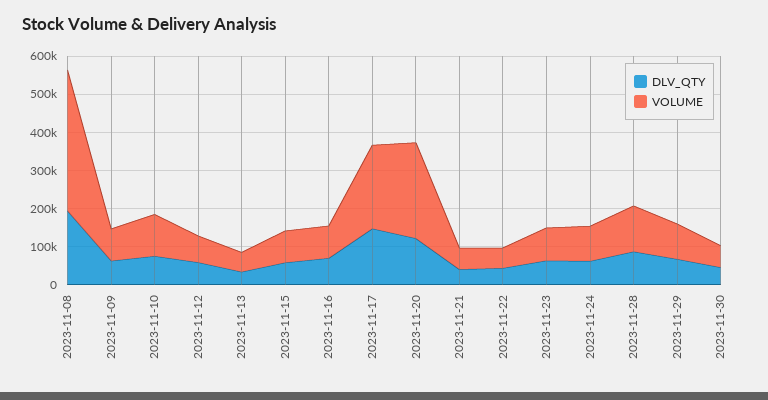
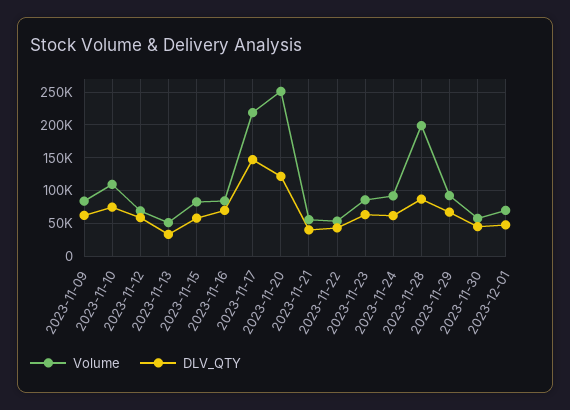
DLV_QTY, 2023-11-08: 200000 -> none
VOLUME, 2023-11-08: 375000 -> none
VOLUME, 2023-11-28: 125000 -> 200000
VOLUME, 2023-12-01: none -> 70000
DLV_QTY, 2023-12-01: none -> 50000

